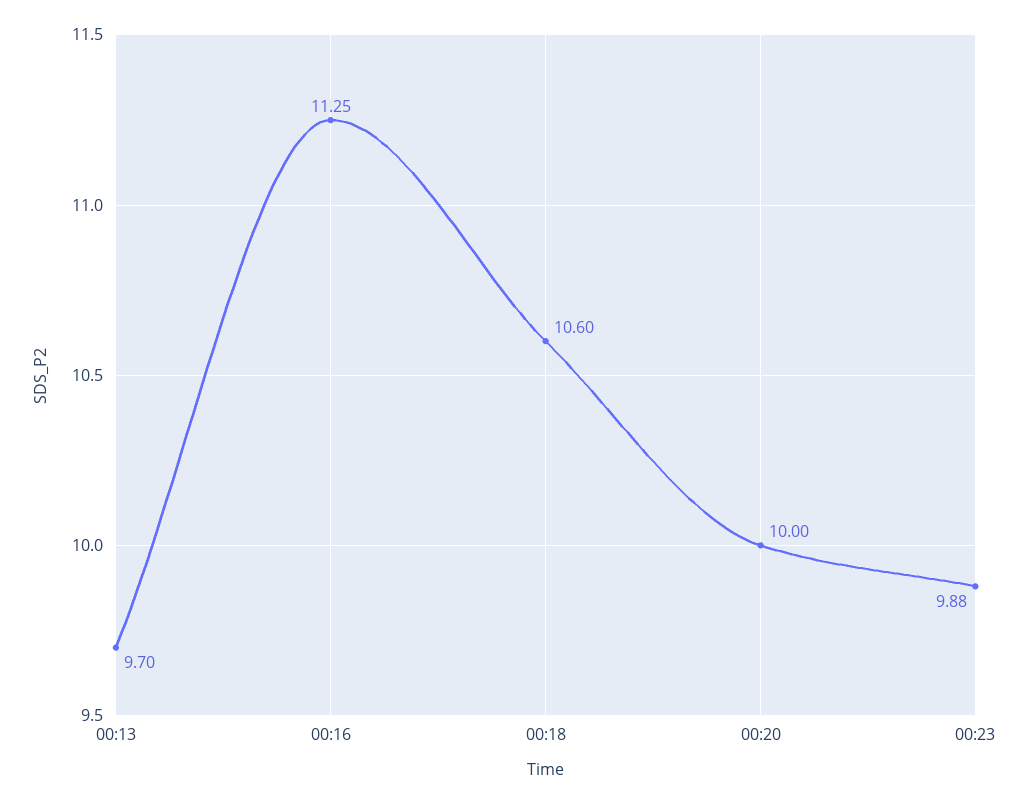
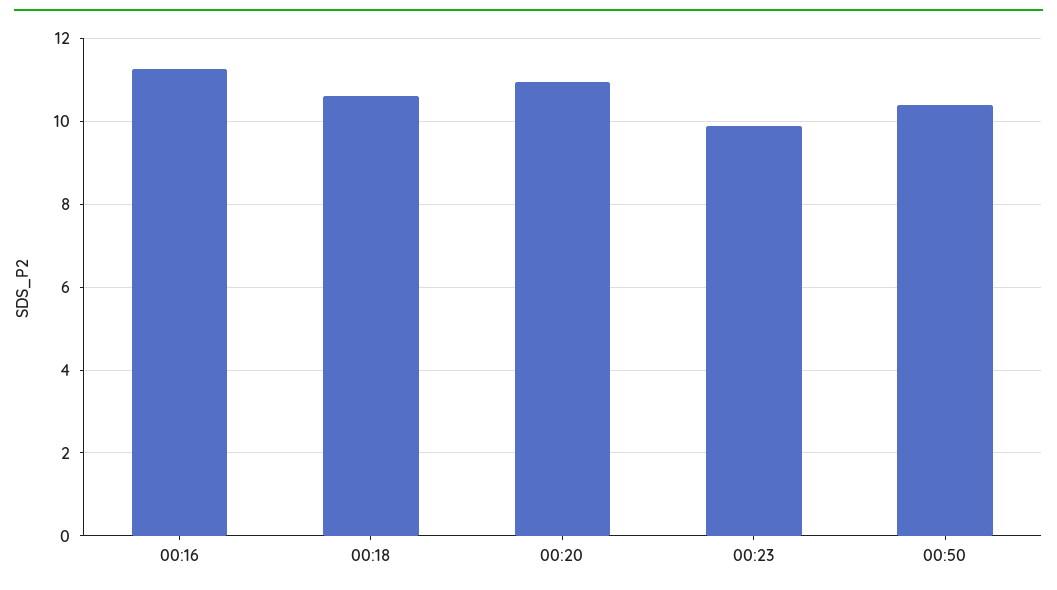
00:13: 9.7 -> none
00:20: 10 -> 11
00:50: none -> 10.4

